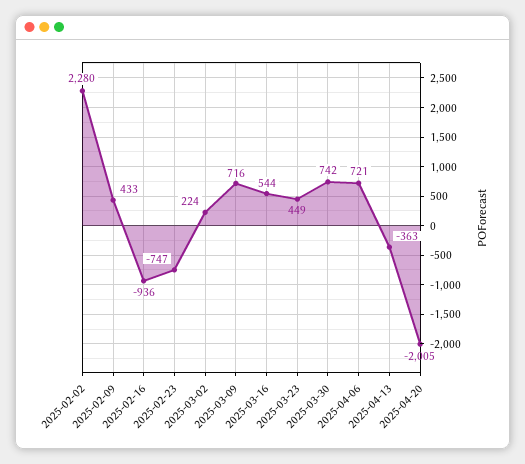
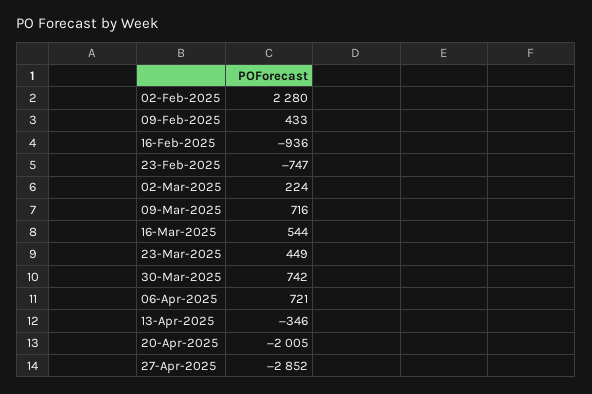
2025-04-13: -363 -> -346
27-Apr-2025: none -> -2852

